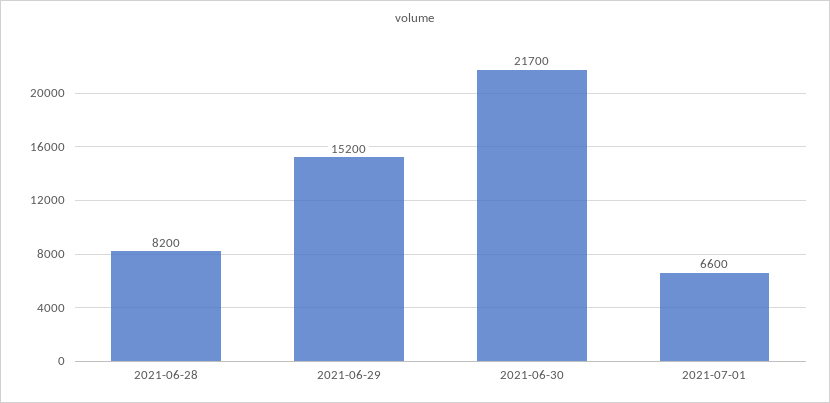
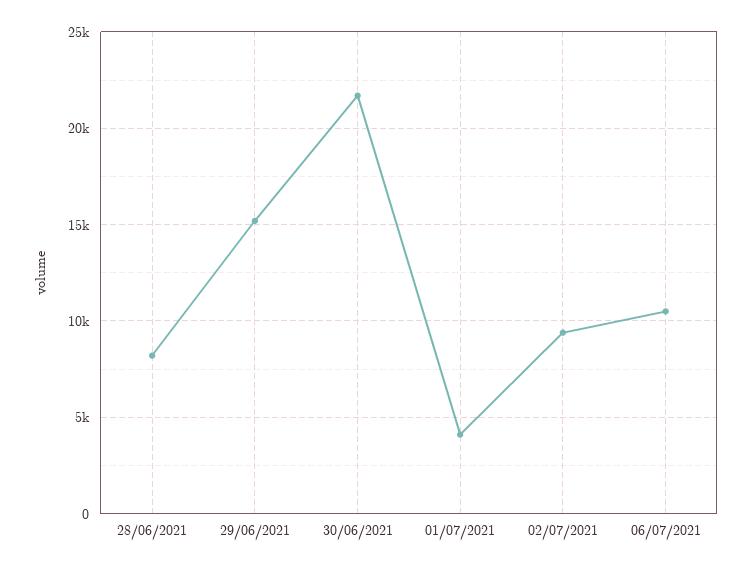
2021-07-01: 6600 -> 4000
02/07/2021: none -> 9500
06/07/2021: none -> 10500

